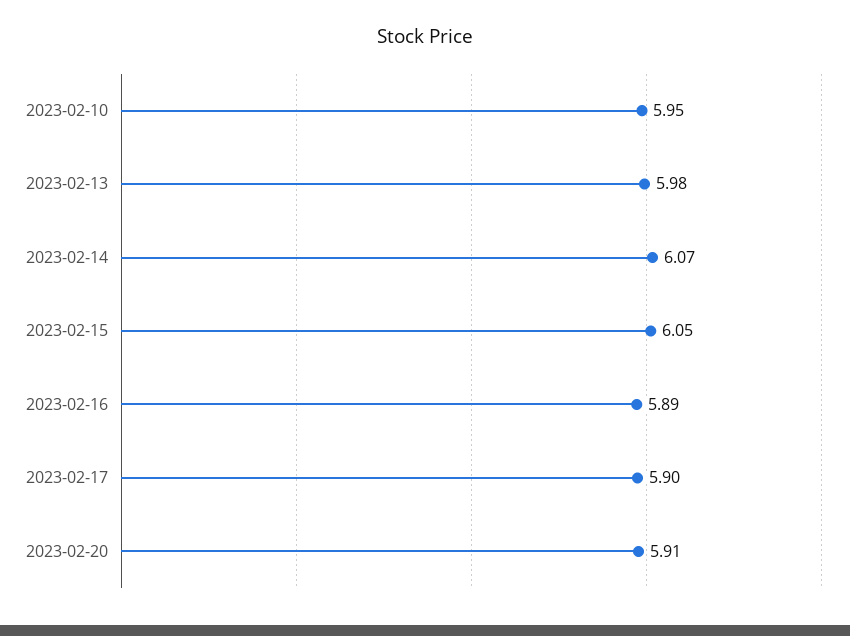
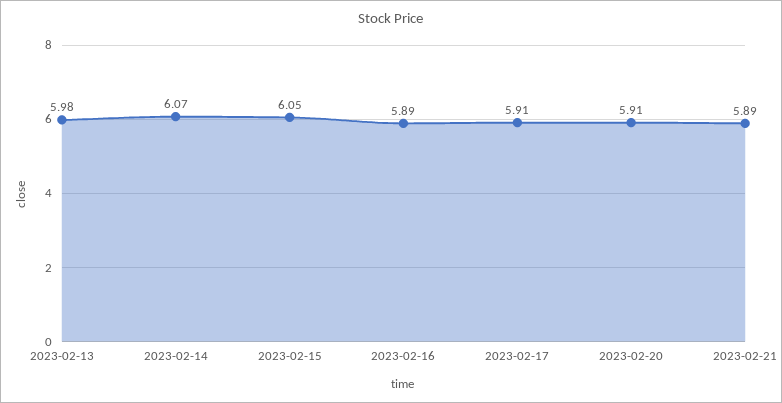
2023-02-10: 5.95 -> none
2023-02-17: 5.9 -> 5.91
2023-02-21: none -> 5.89

